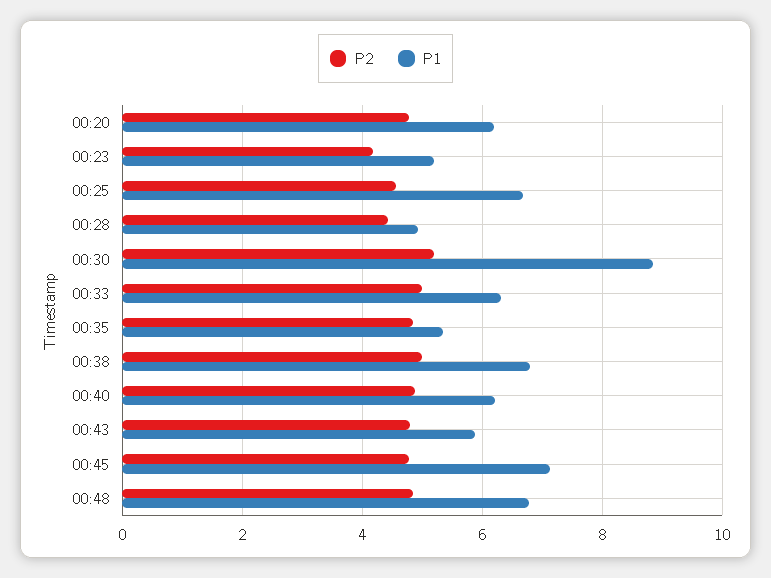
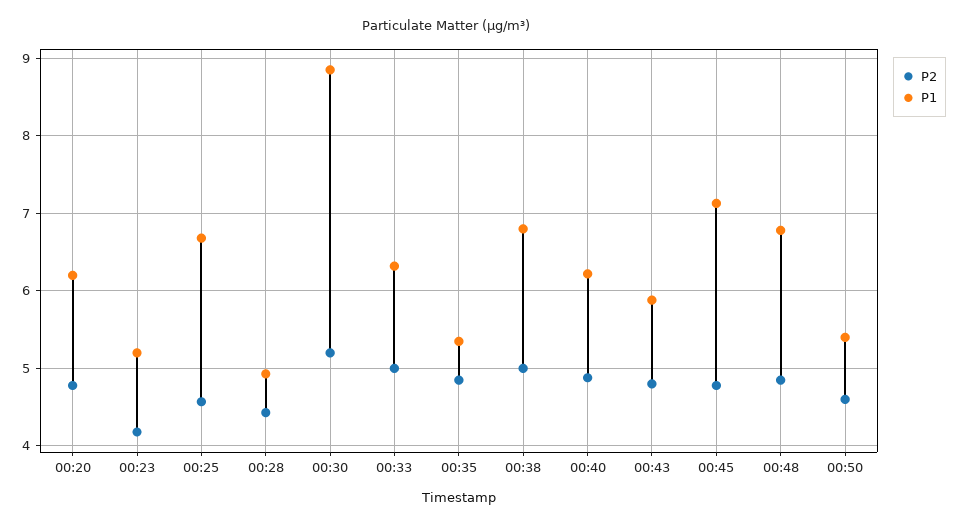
P2, 00:50: none -> 4.6
P1, 00:50: none -> 5.4

